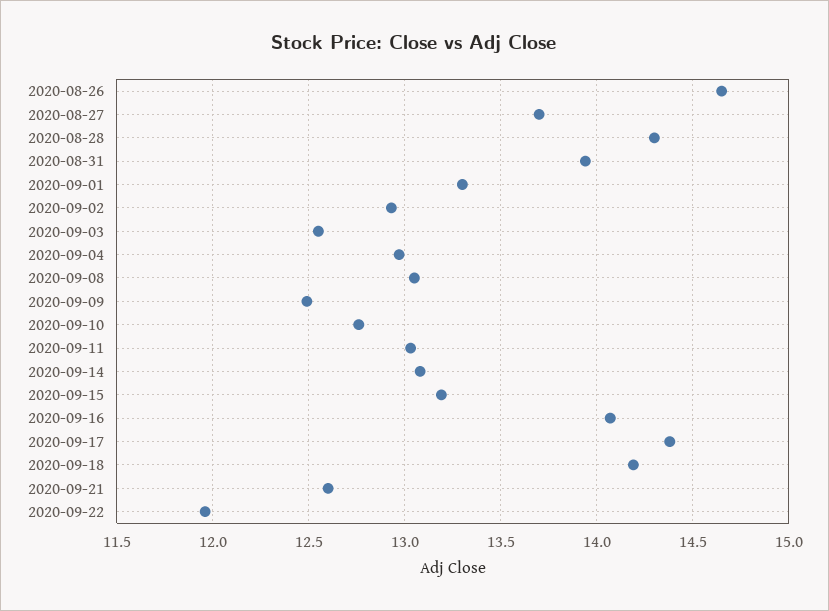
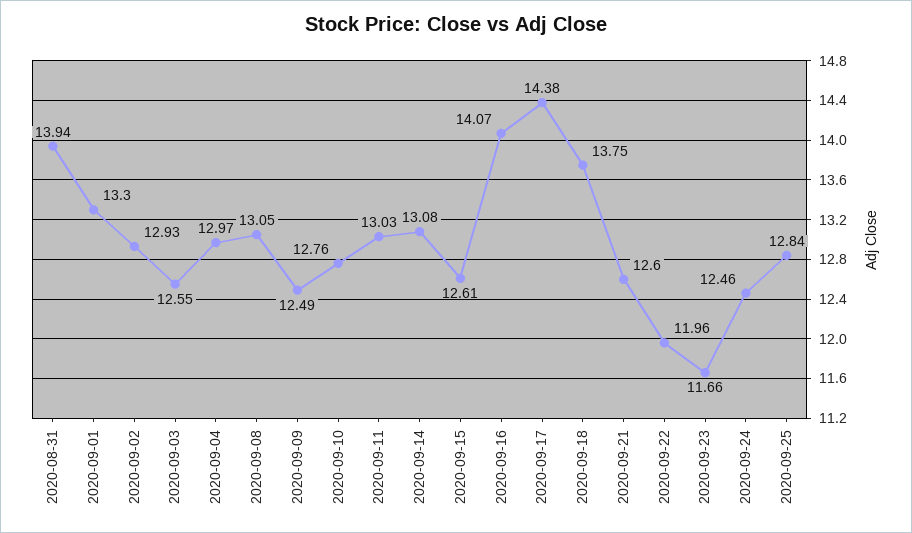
2020-08-26: 14.65 -> none
2020-08-27: 13.7 -> none
2020-08-28: 14.3 -> none
2020-09-15: 13.2 -> 12.61
2020-09-18: 14.2 -> 13.75
2020-09-23: none -> 11.66
2020-09-24: none -> 12.46
2020-09-25: none -> 12.84

